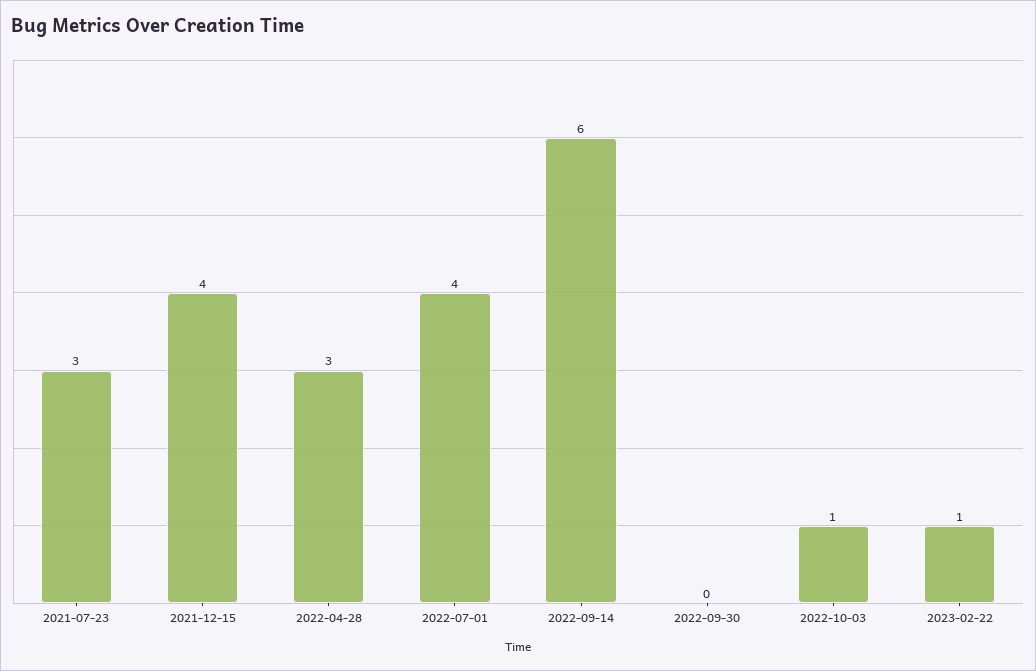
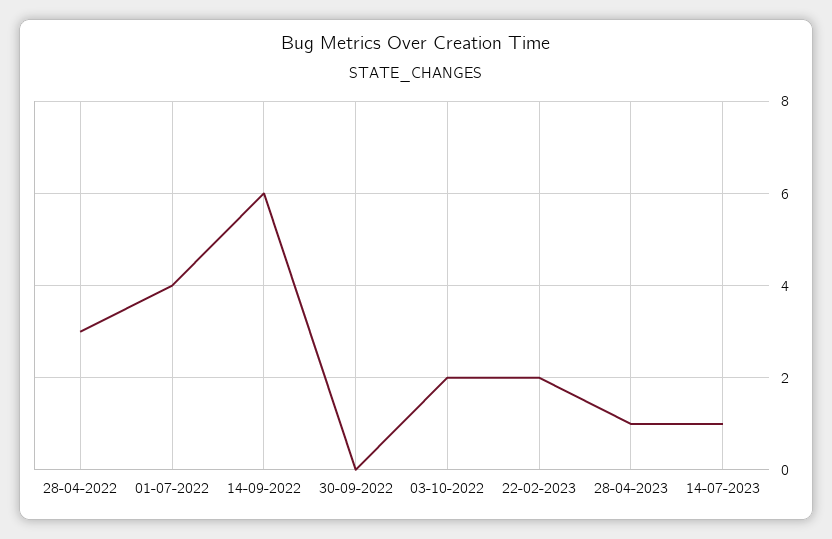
2021-07-23: 3 -> none
2021-12-15: 4 -> none
2022-10-03: 1 -> 2
2023-02-22: 1 -> 2
28-04-2023: none -> 1
14-07-2023: none -> 1

